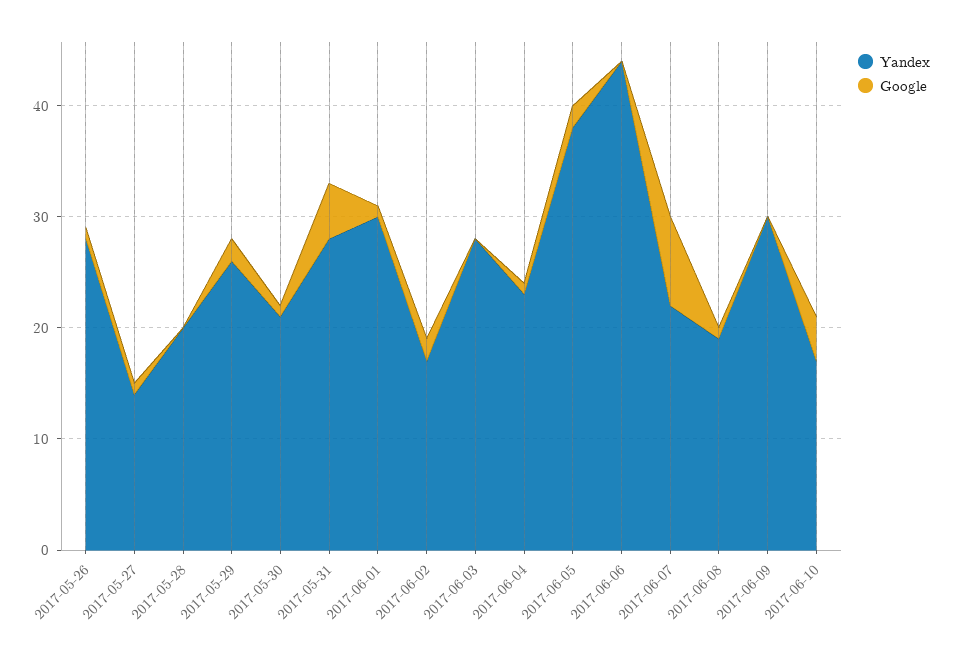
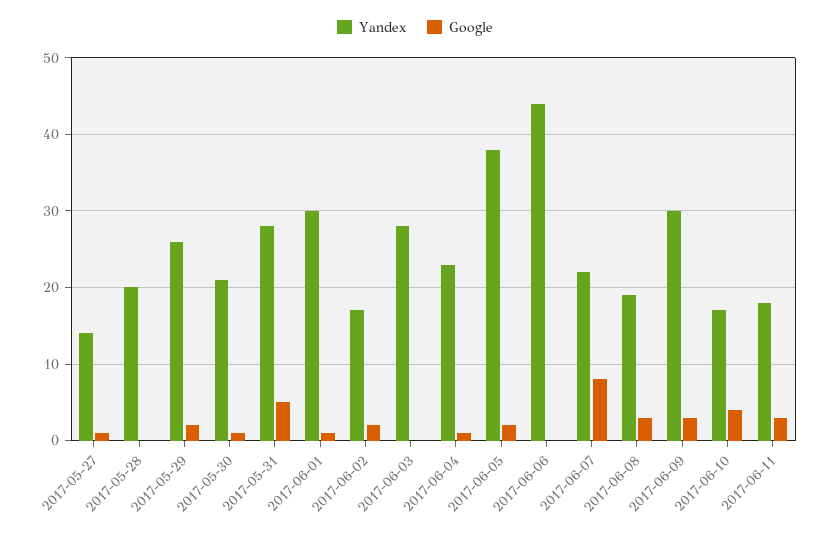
Yandex, 2017-05-26: 28 -> none
Google, 2017-05-26: 1 -> none
Google, 2017-06-08: 1 -> 3
Google, 2017-06-09: 0 -> 3
Yandex, 2017-06-11: none -> 18
Google, 2017-06-11: none -> 3

